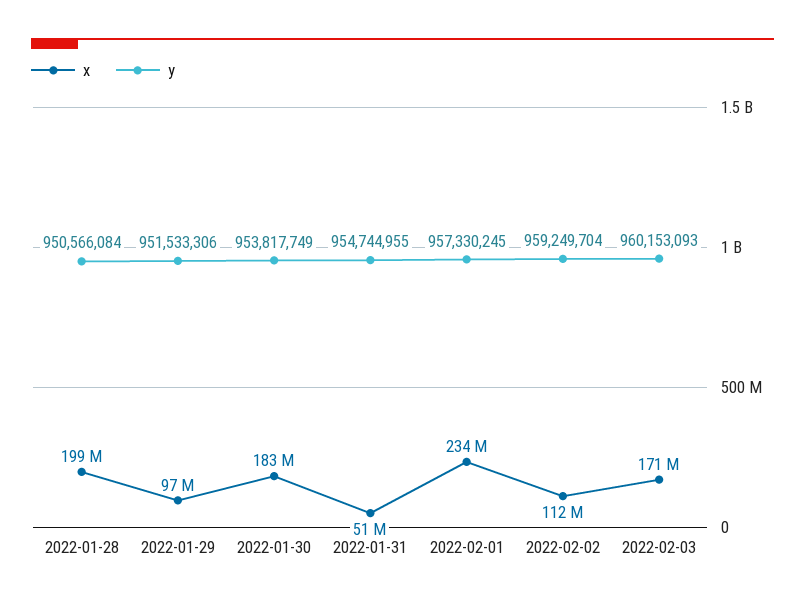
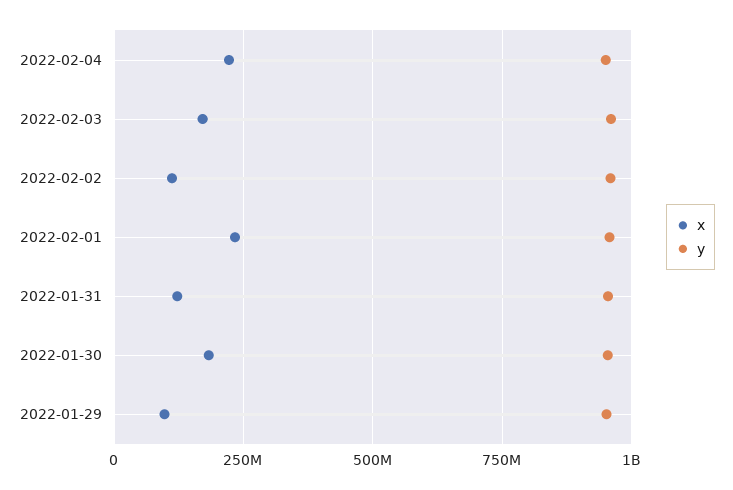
x, 2022-01-28: 199000000 -> none
y, 2022-01-28: 950566084 -> none
x, 2022-01-31: 51000000 -> 125000000
x, 2022-02-04: none -> 225000000
y, 2022-02-04: none -> 950000000

